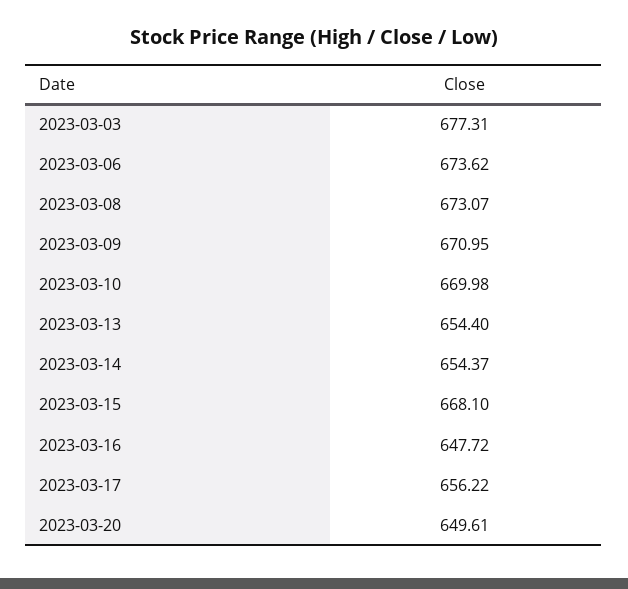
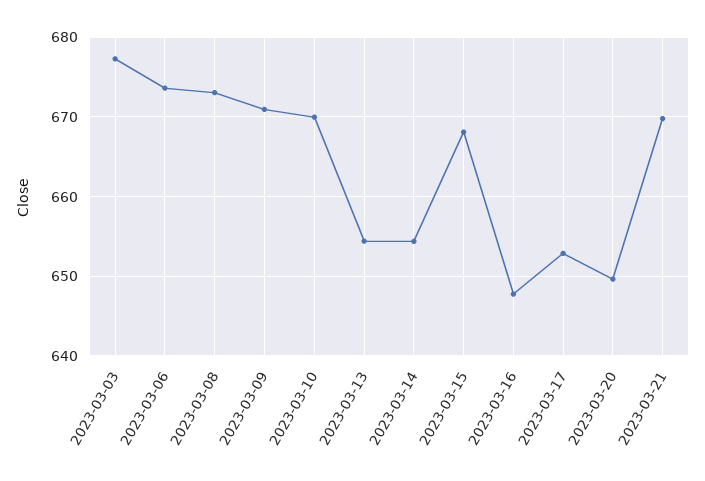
2023-03-17: 656.22 -> 653
2023-03-21: none -> 670

